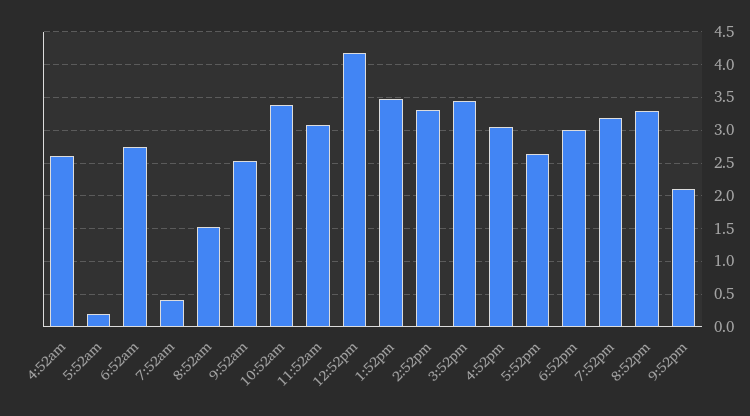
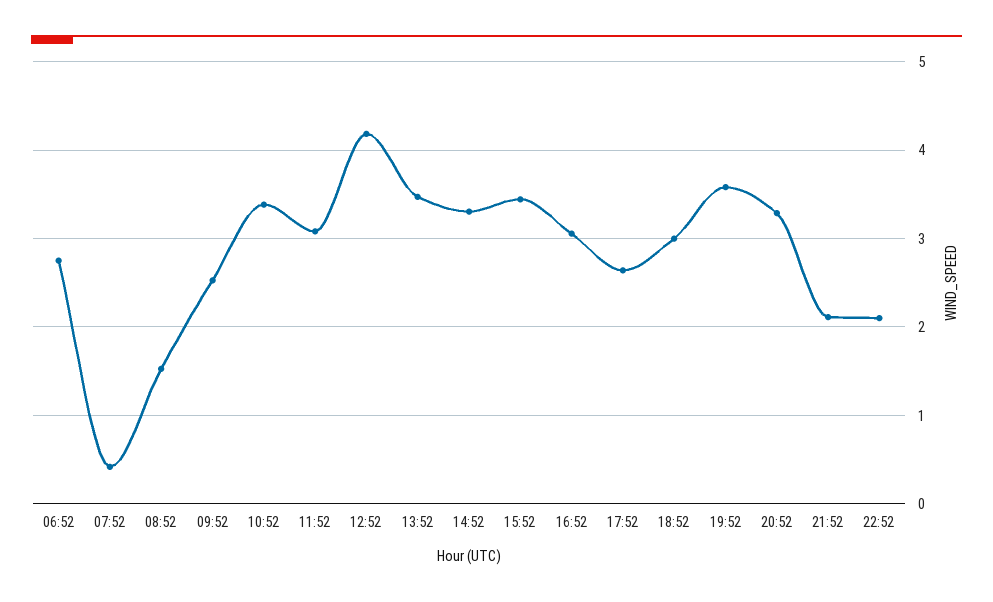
4:52am: 2.6 -> none
5:52am: 0.2 -> none
7:52pm: 3.2 -> 3.6
22:52: none -> 2.1

